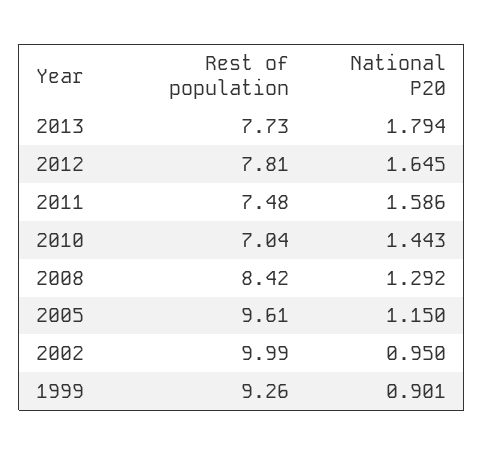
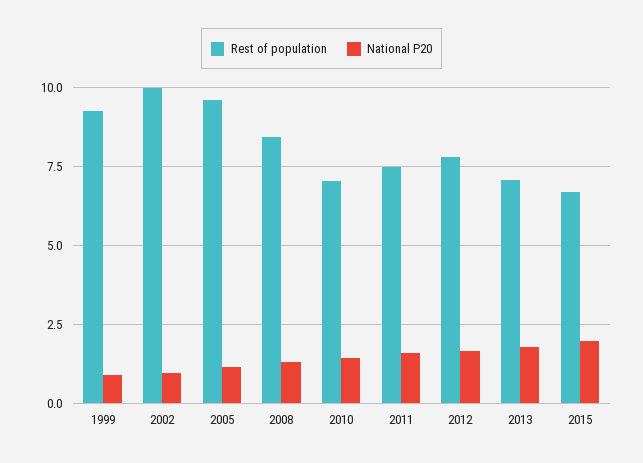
Rest of population, 2013: 7.73 -> 7
Rest of population, 2015: none -> 6.75
National P20, 2015: none -> 2

